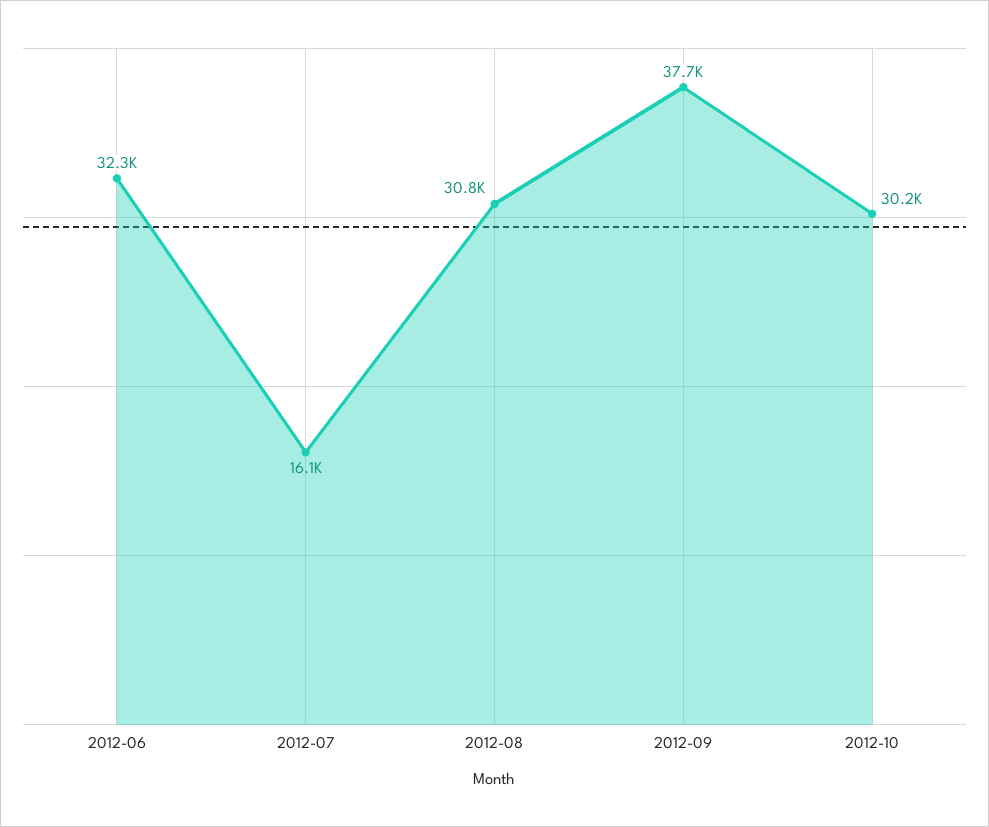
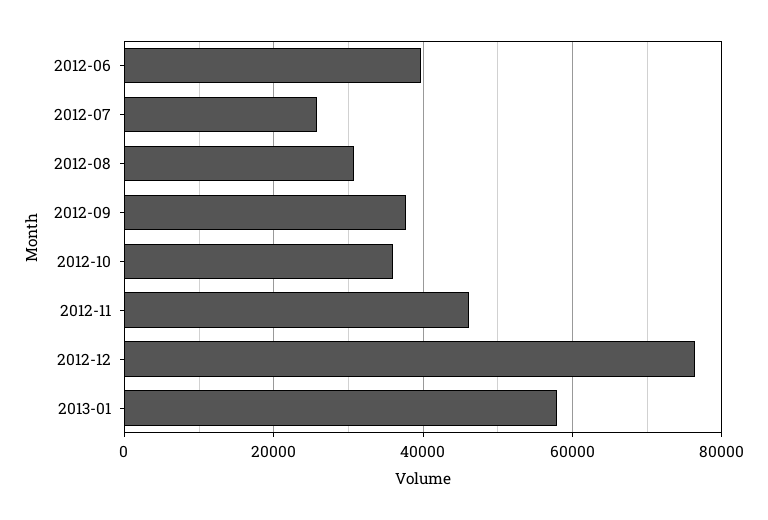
2012-06: 32300 -> 40000
2012-07: 16100 -> 26000
2012-10: 30200 -> 36000
2012-11: none -> 46000
2012-12: none -> 76000
2013-01: none -> 58000

